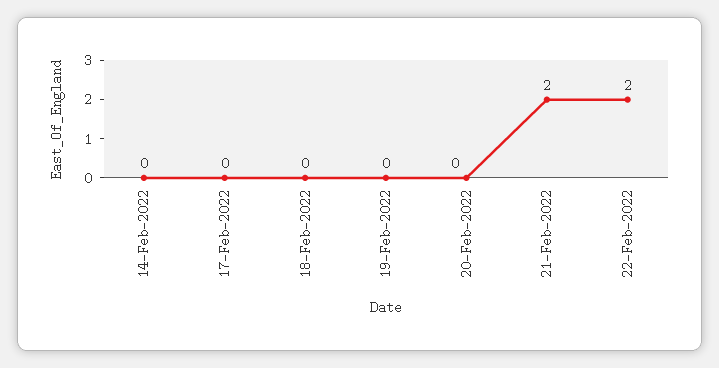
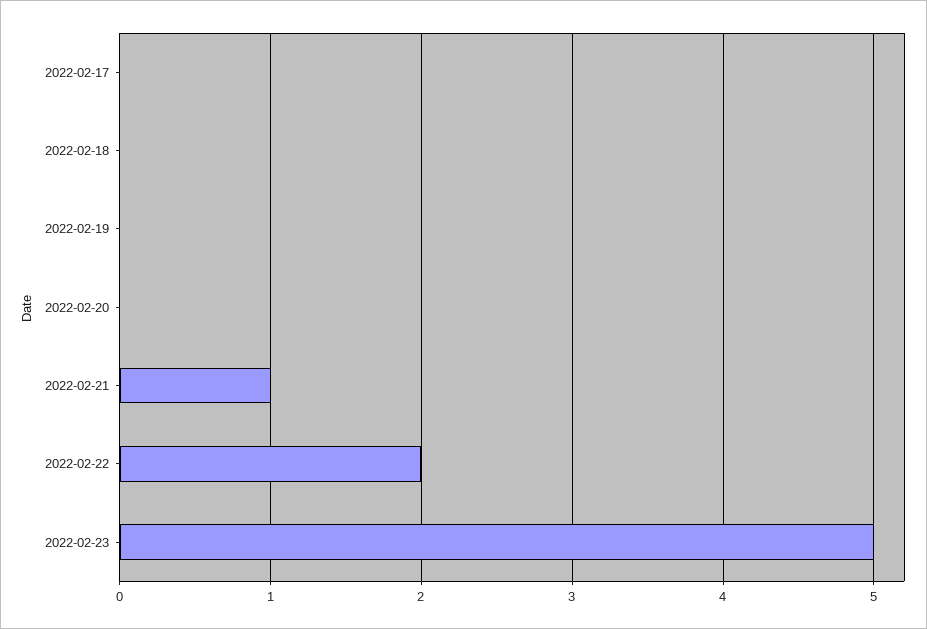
14-Feb-2022: 0 -> none
21-Feb-2022: 2 -> 1
2022-02-23: none -> 5

